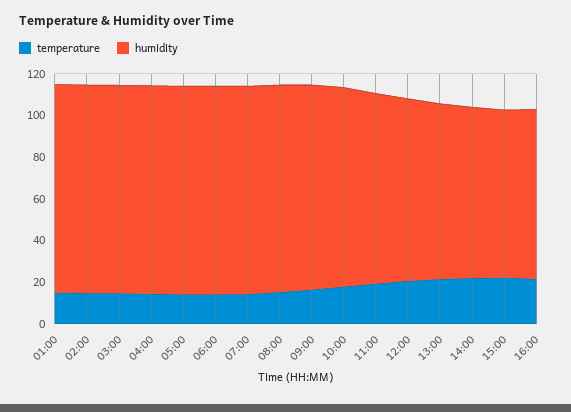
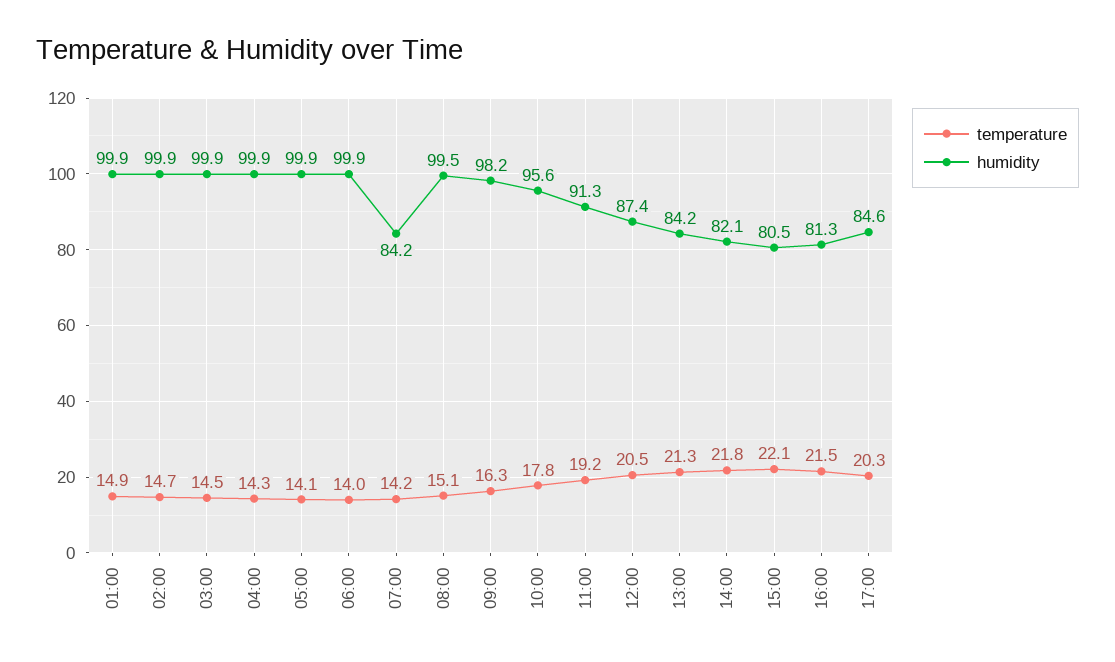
humidity, 07:00: 100 -> 84.2
temperature, 17:00: none -> 20.3
humidity, 17:00: none -> 84.6

